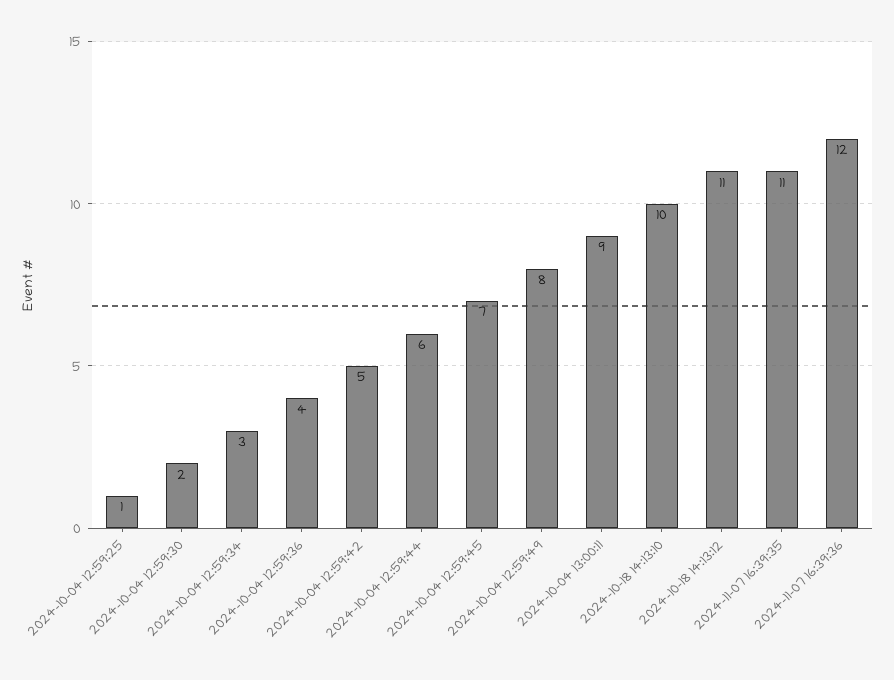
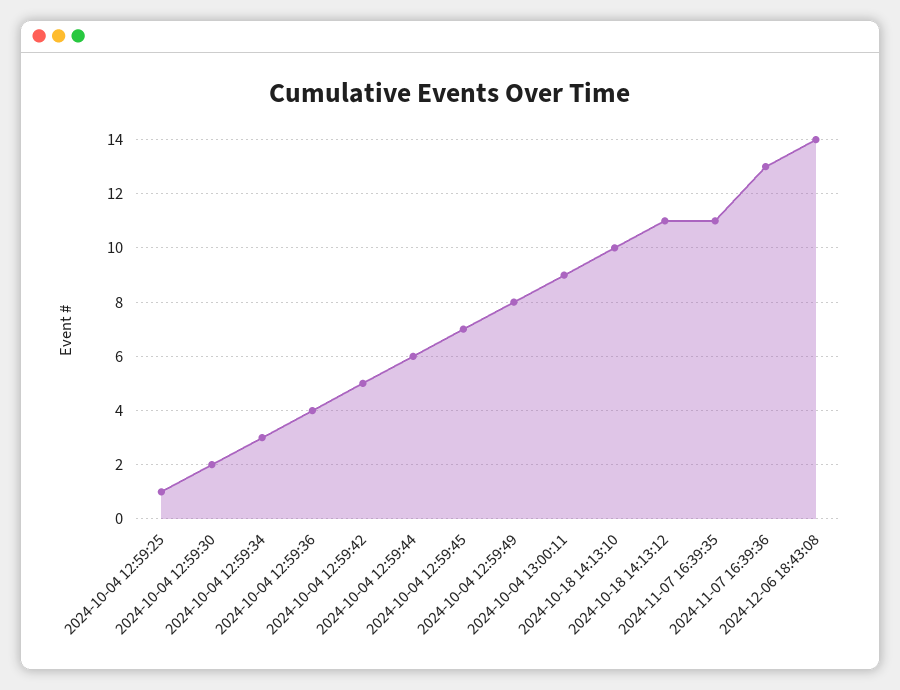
2024-11-07 16:39:36: 12 -> 13
2024-12-06 18:43:08: none -> 14

